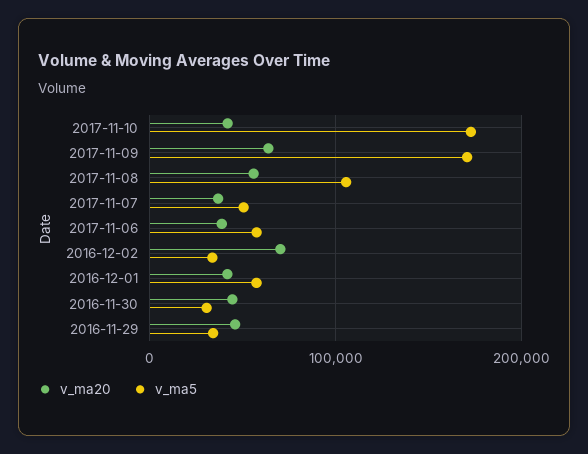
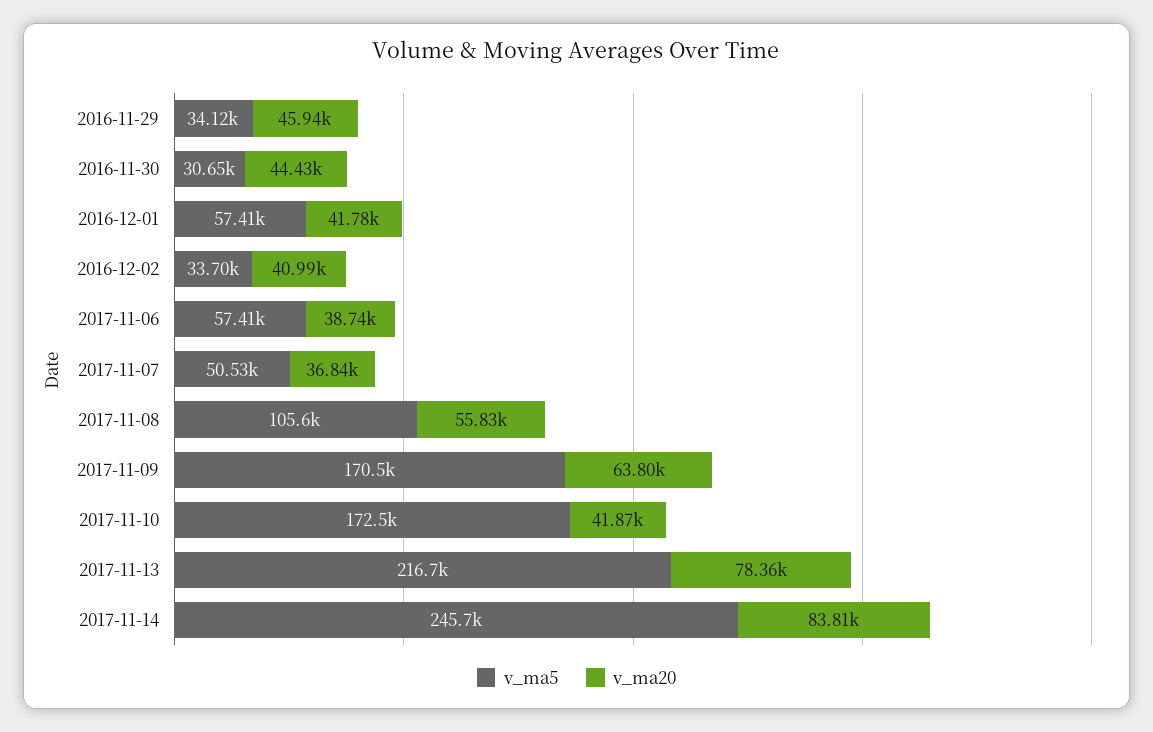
v_ma20, 2016-12-02: 70000 -> 40990
v_ma5, 2017-11-13: none -> 216700
v_ma20, 2017-11-13: none -> 78360
v_ma5, 2017-11-14: none -> 245700
v_ma20, 2017-11-14: none -> 83810

